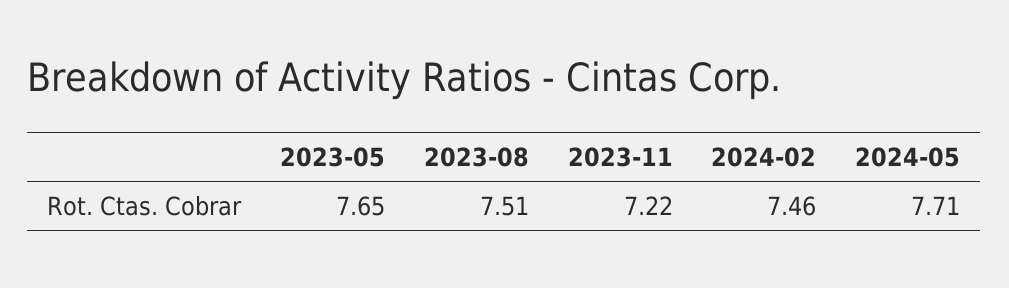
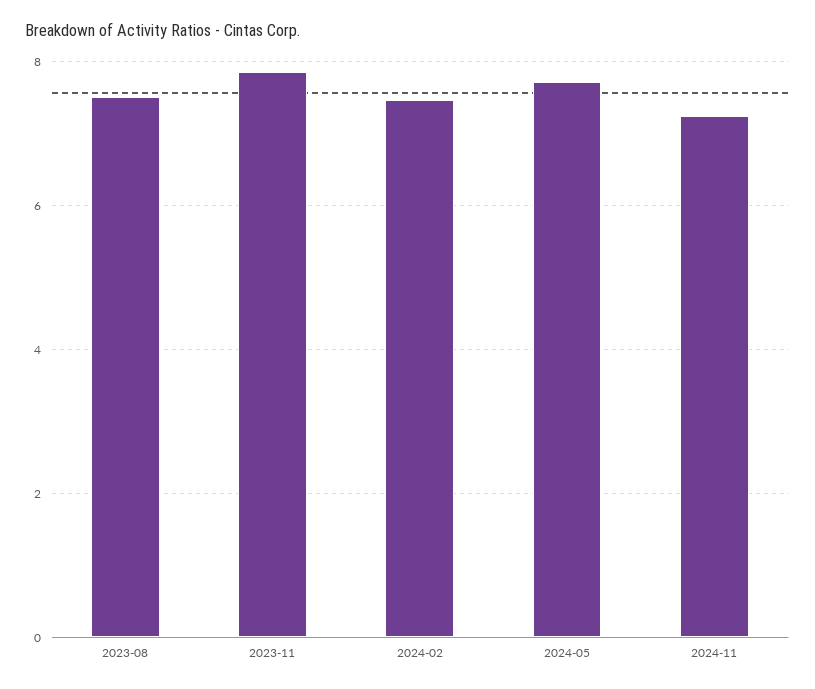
2023-05: 7.65 -> none
2023-11: 7.22 -> 7.8
2024-11: none -> 7.2

